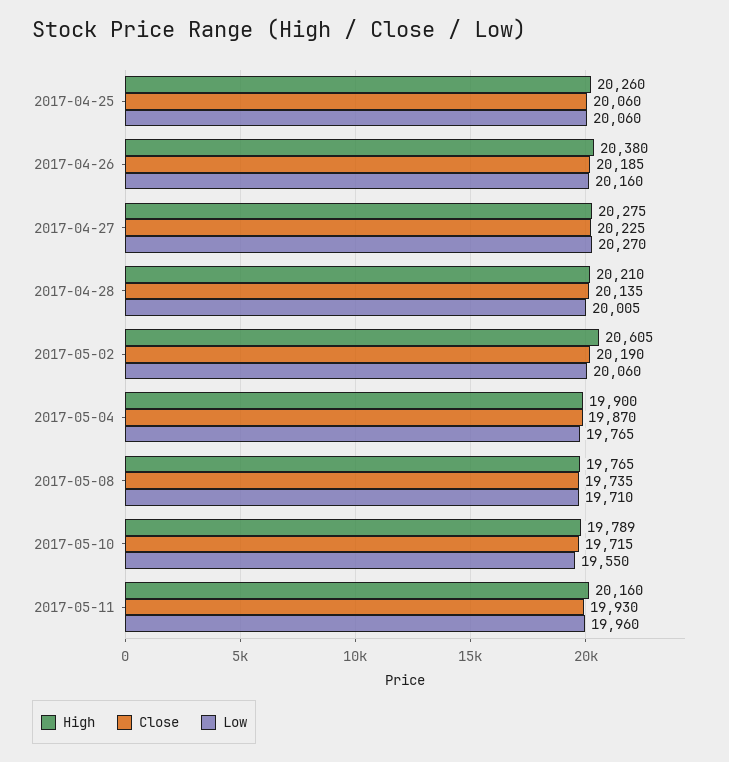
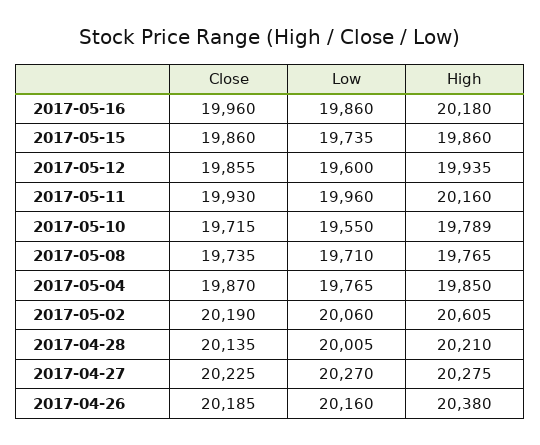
High, 2017-04-25: 20260 -> none
Close, 2017-04-25: 20060 -> none
Low, 2017-04-25: 20060 -> none
High, 2017-05-04: 19900 -> 19850
Close, 2017-05-16: none -> 19960
Low, 2017-05-16: none -> 19860
High, 2017-05-16: none -> 20180
Close, 2017-05-15: none -> 19860
Low, 2017-05-15: none -> 19735
High, 2017-05-15: none -> 19860
Close, 2017-05-12: none -> 19855
Low, 2017-05-12: none -> 19600
High, 2017-05-12: none -> 19935

